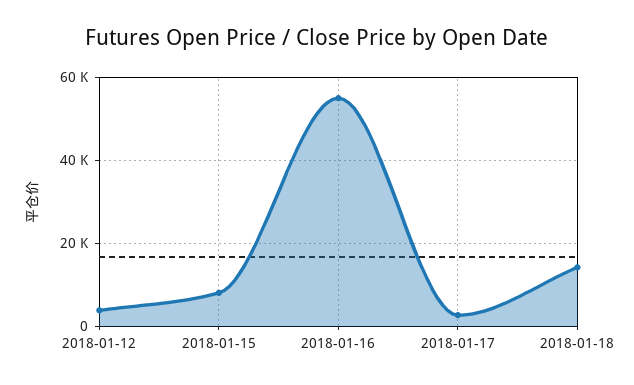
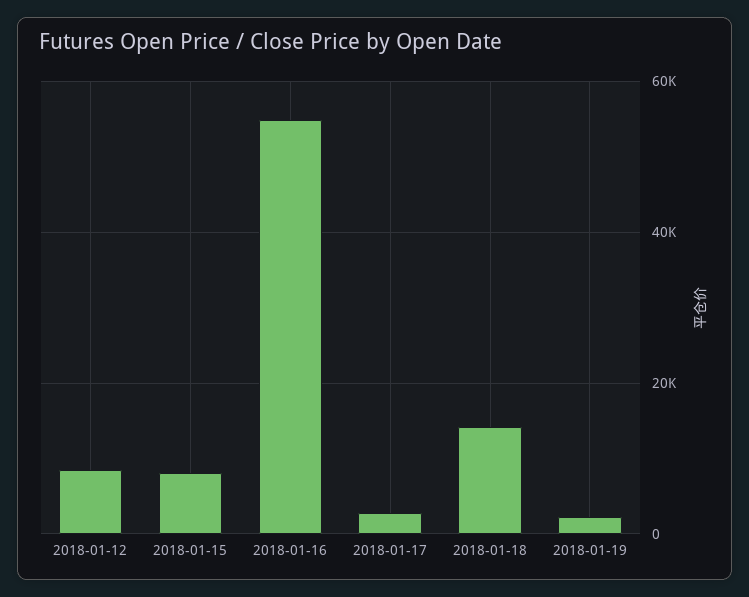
2018-01-12: 4000 -> 8000
2018-01-19: none -> 2000

